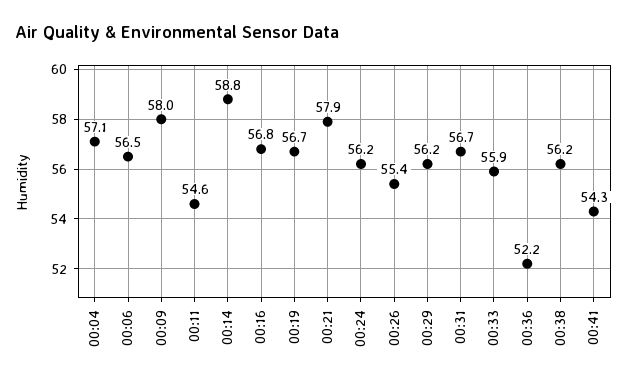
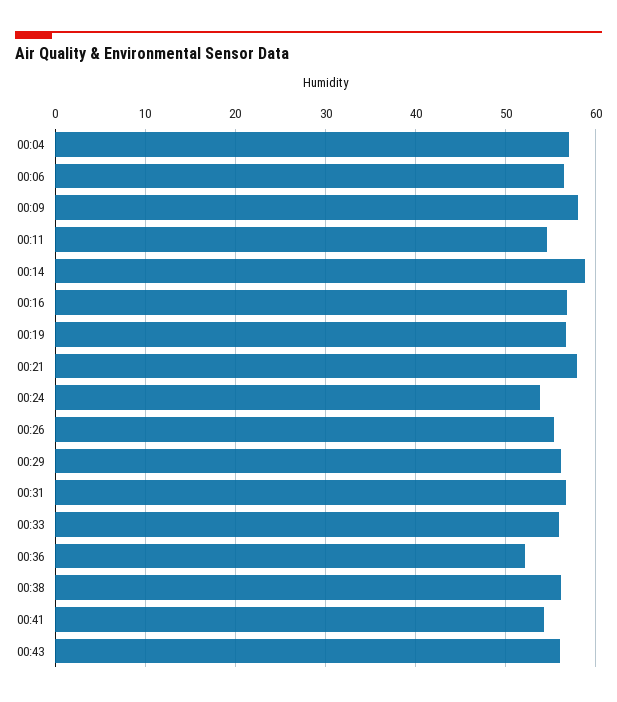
00:24: 56.2 -> 54
00:43: none -> 56

